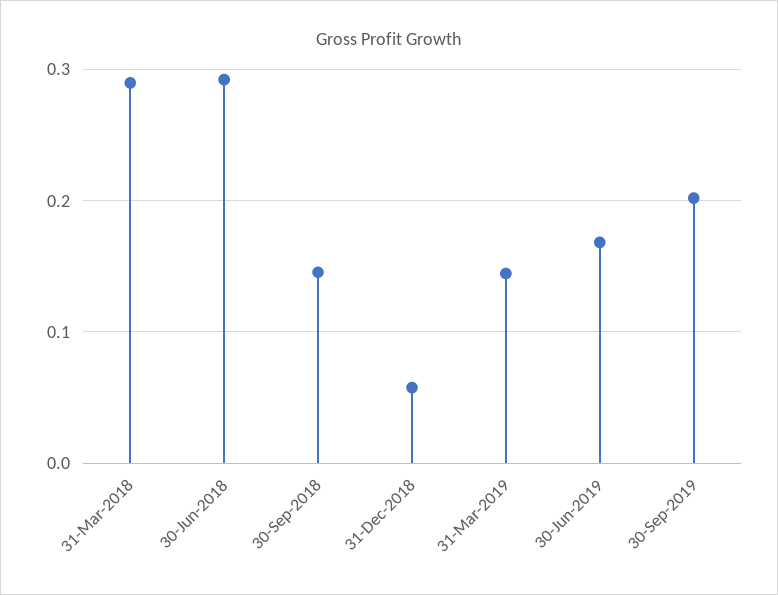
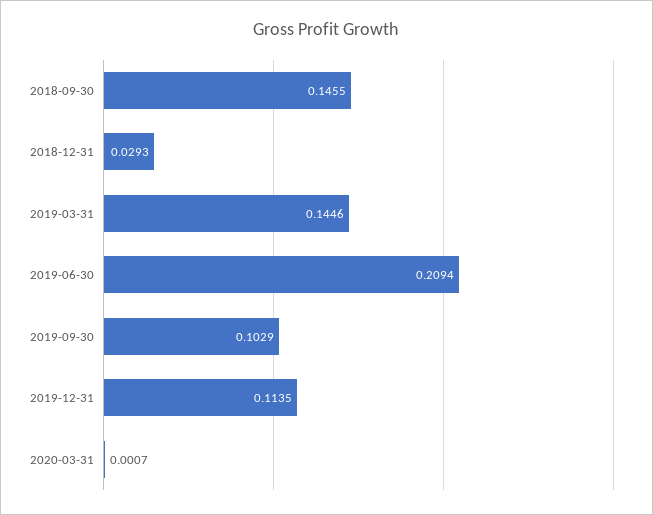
31-Mar-2018: 0.29 -> none
30-Jun-2018: 0.29 -> none
31-Dec-2018: 0.06 -> 0.0293
30-Jun-2019: 0.17 -> 0.2094
30-Sep-2019: 0.2 -> 0.1029
2019-12-31: none -> 0.1135
2020-03-31: none -> 0.0007

